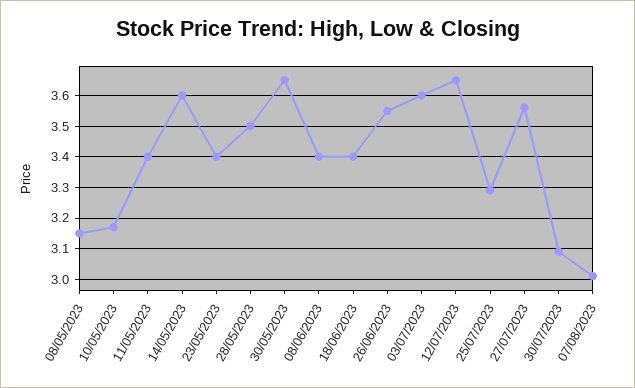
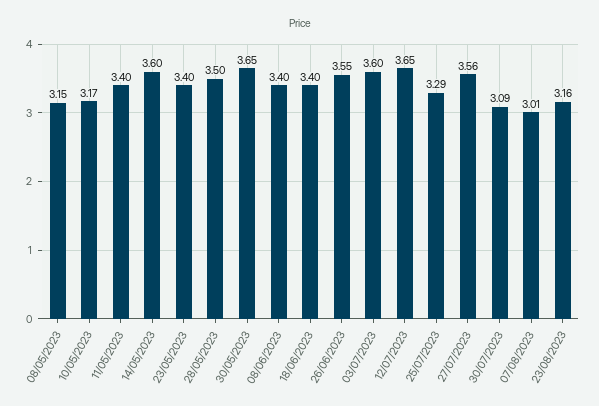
23/08/2023: none -> 3.16

